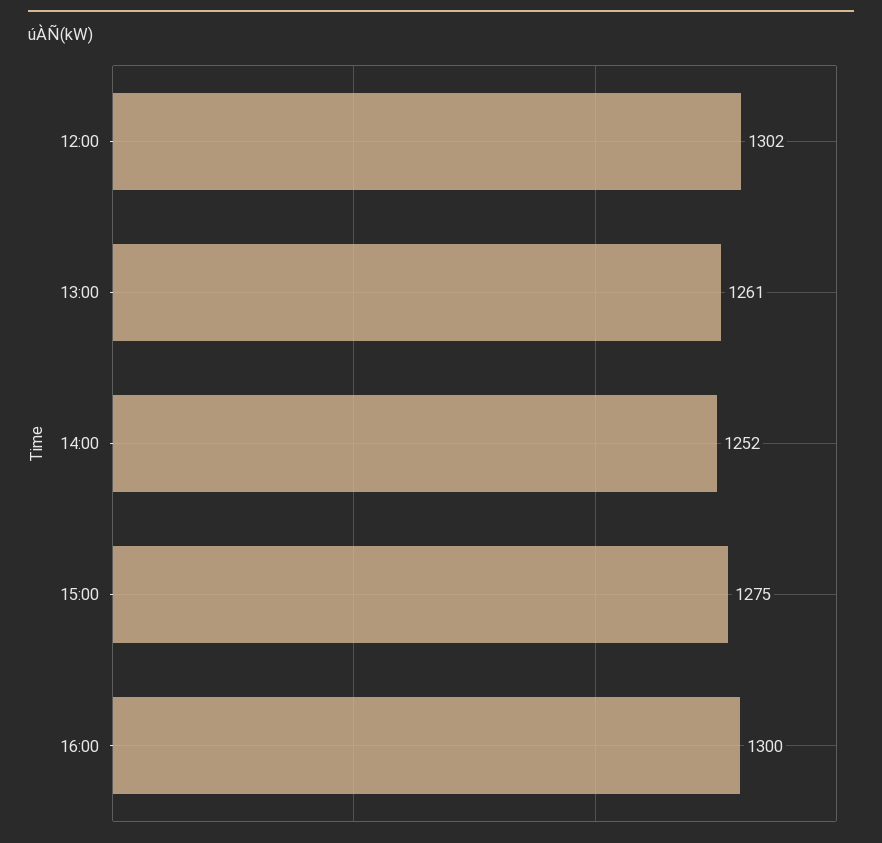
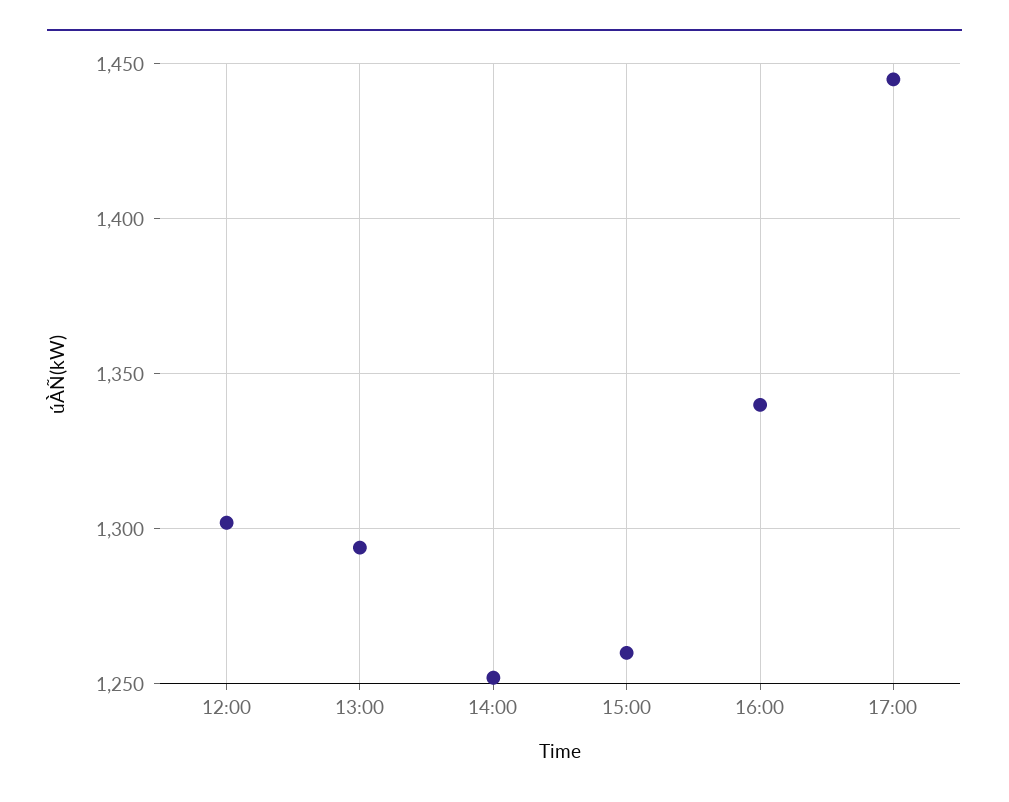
13:00: 1261 -> 1295
15:00: 1275 -> 1260
16:00: 1300 -> 1340
17:00: none -> 1445

